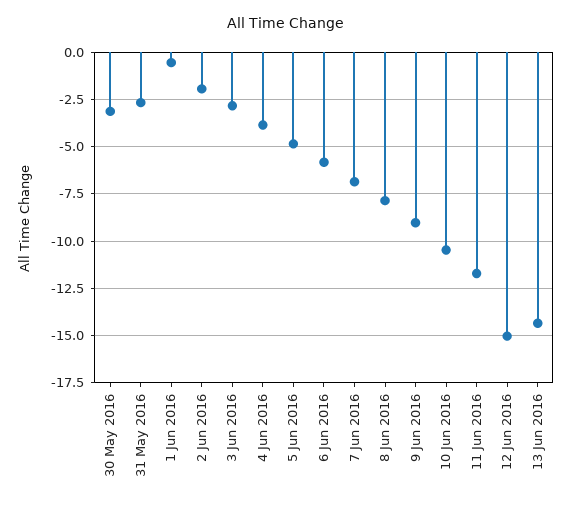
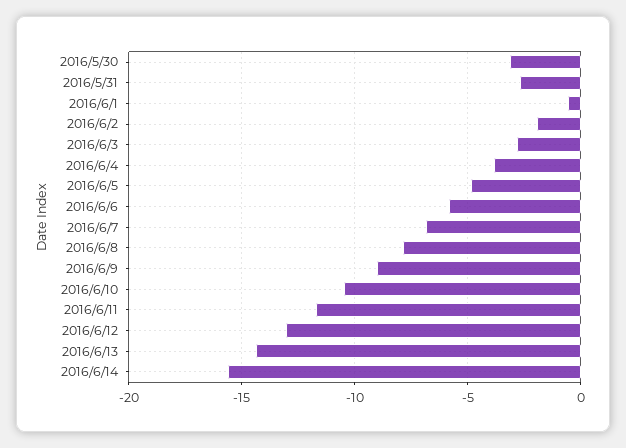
12 Jun 2016: -15 -> -13
2016/6/14: none -> -15.5

